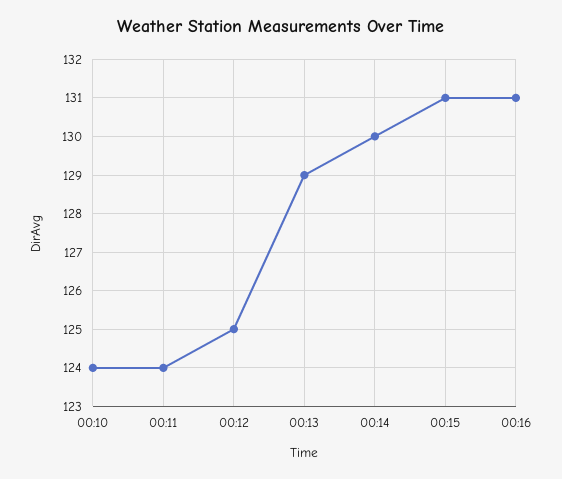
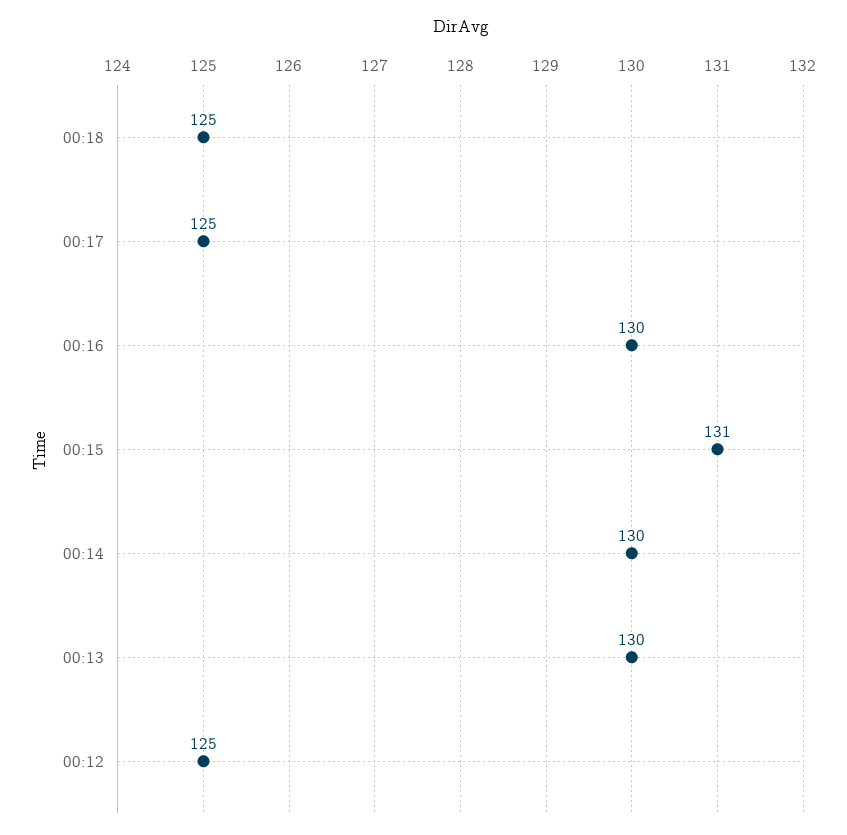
00:10: 124 -> none
00:11: 124 -> none
00:13: 129 -> 130
00:16: 131 -> 130
00:18: none -> 125
00:17: none -> 125

